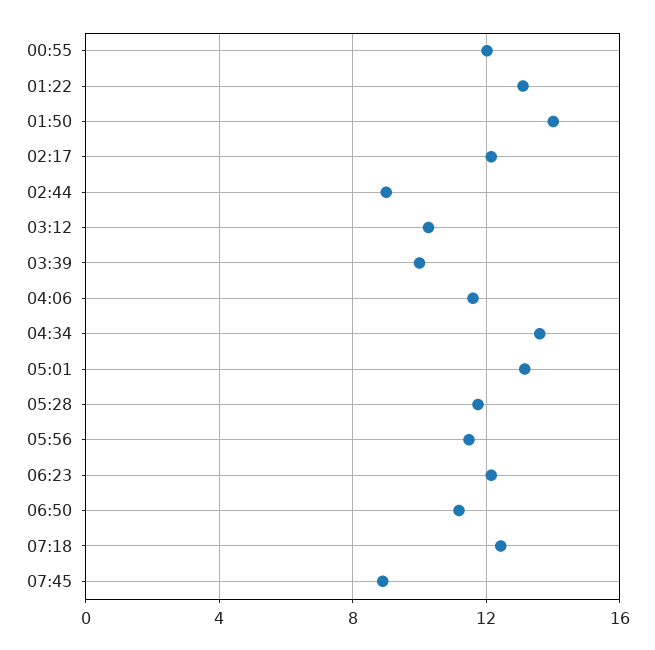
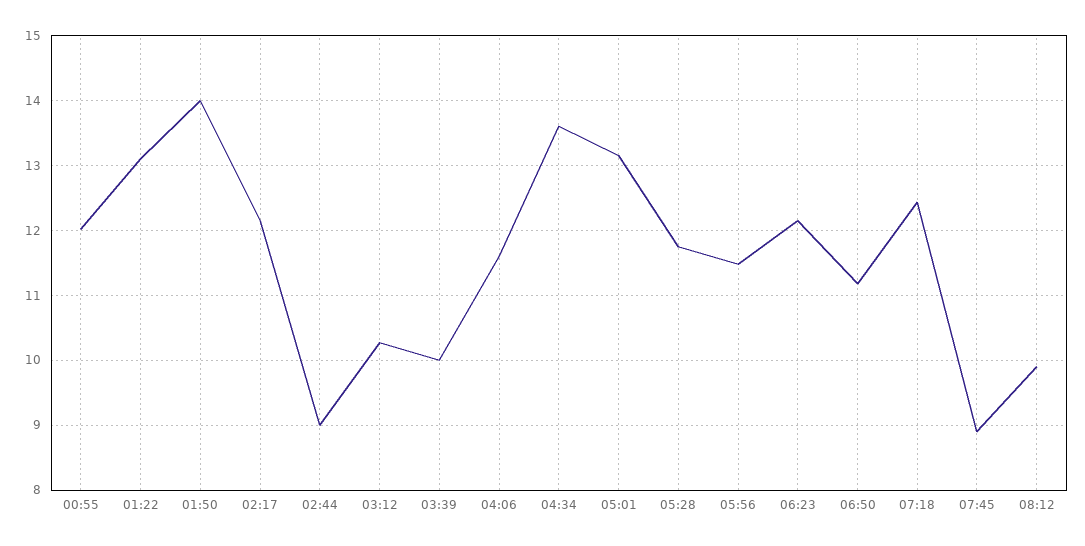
08:12: none -> 9.9

